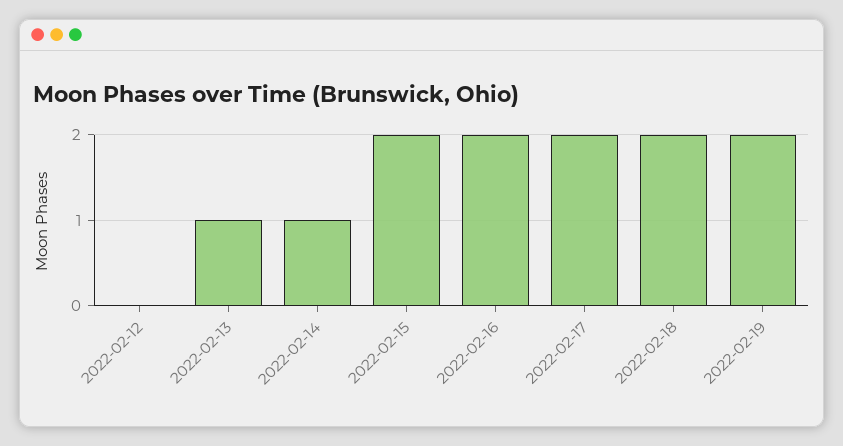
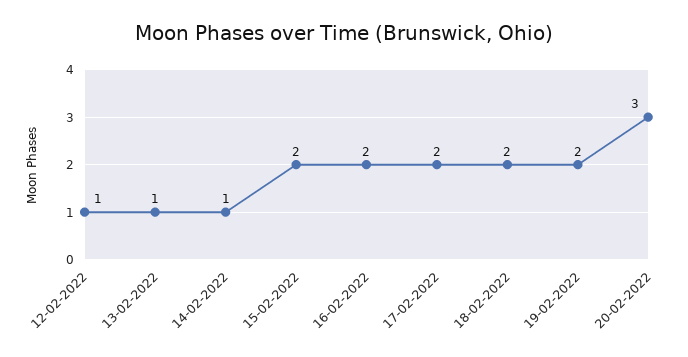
2022-02-12: 0 -> 1
20-02-2022: none -> 3

